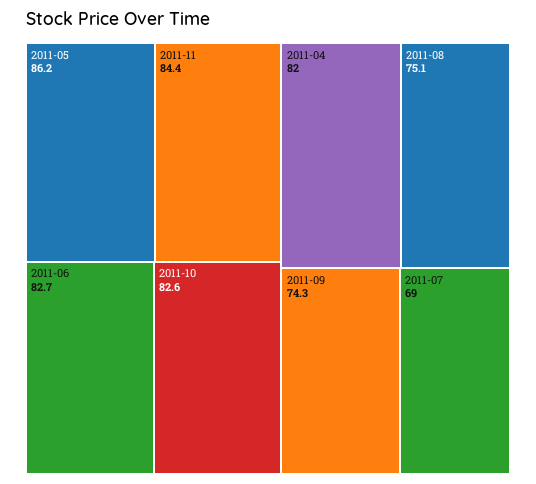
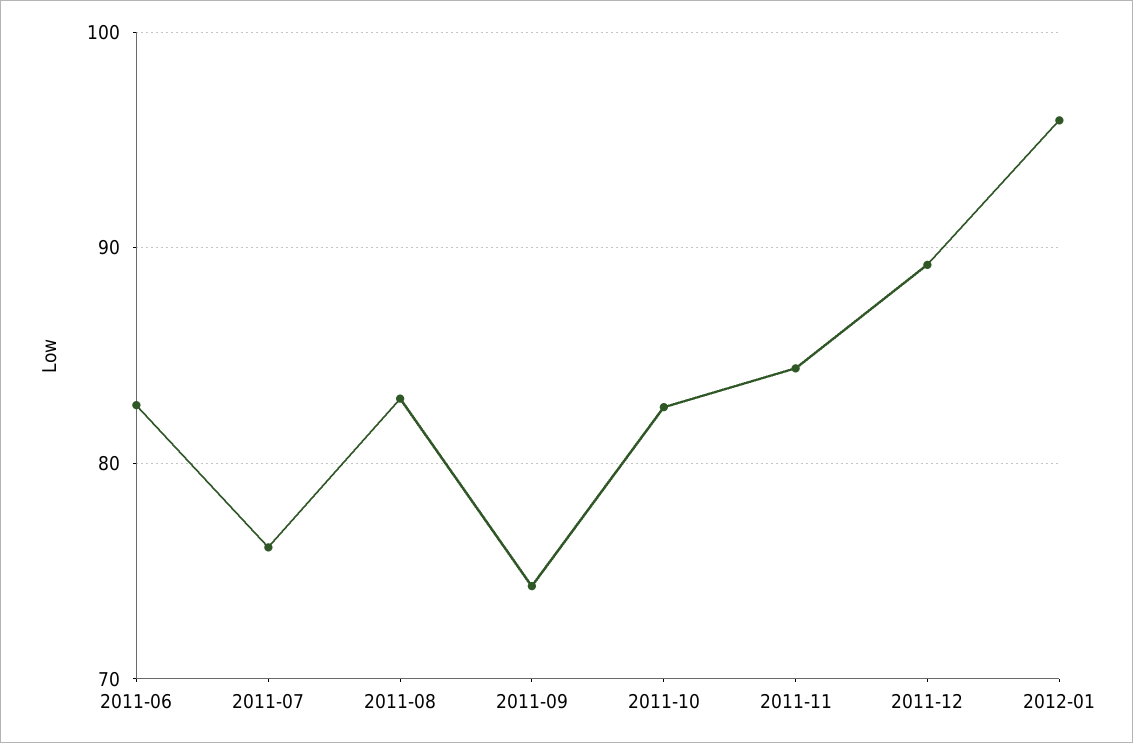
2011-05: 86.2 -> none
2011-04: 82 -> none
2011-08: 75.1 -> 83
2011-07: 69 -> 76
2011-12: none -> 89
2012-01: none -> 96

